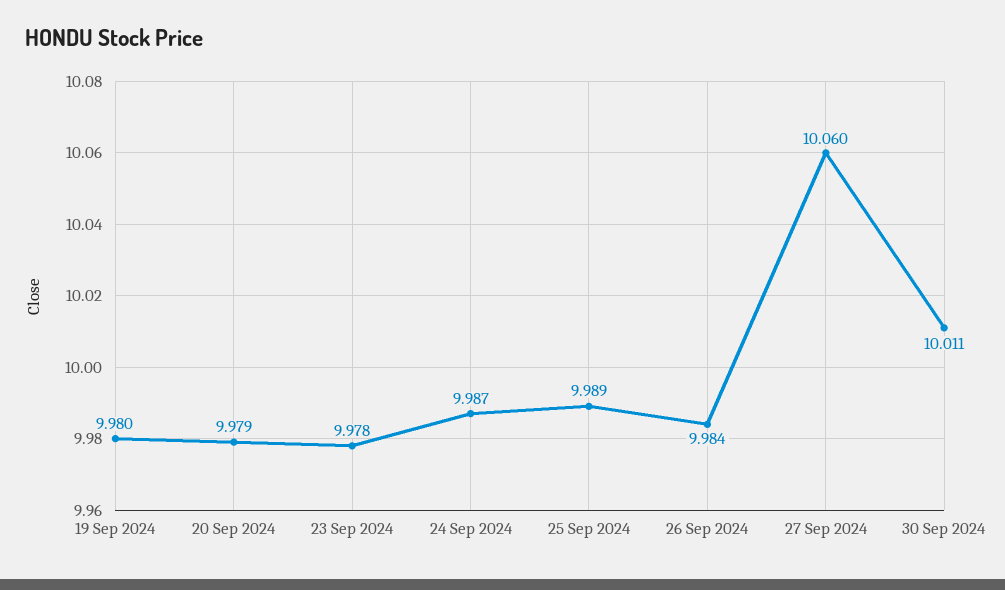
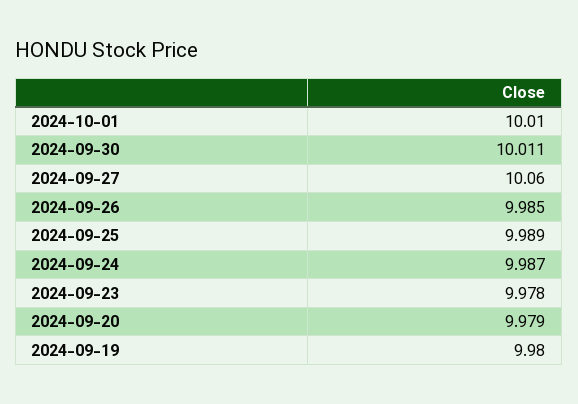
26 Sep 2024: 9.984 -> 9.985
2024-10-01: none -> 10.01

